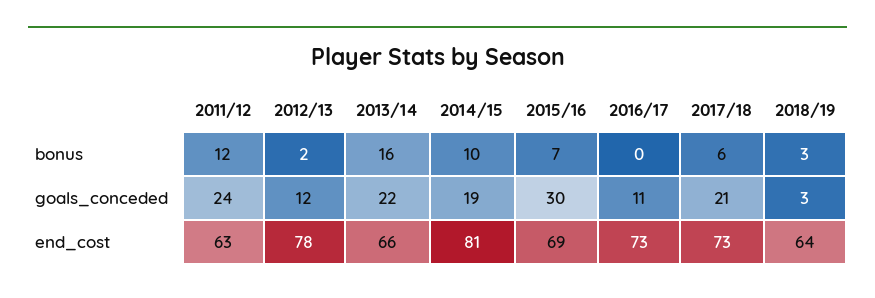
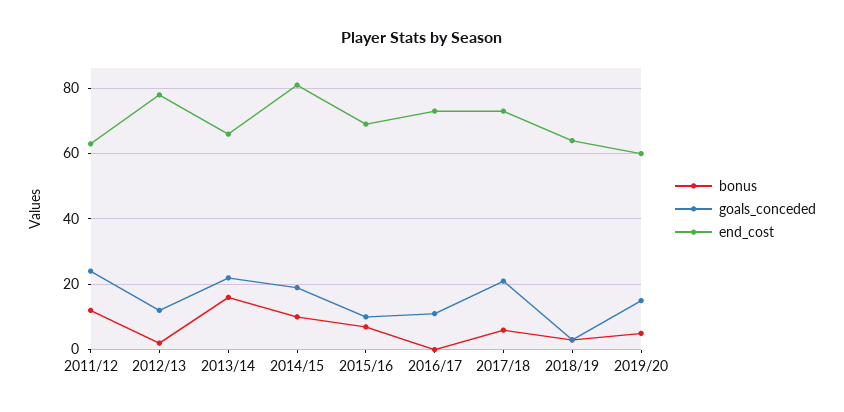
goals_conceded, 2015/16: 30 -> 10
bonus, 2019/20: none -> 5
goals_conceded, 2019/20: none -> 15
end_cost, 2019/20: none -> 60

